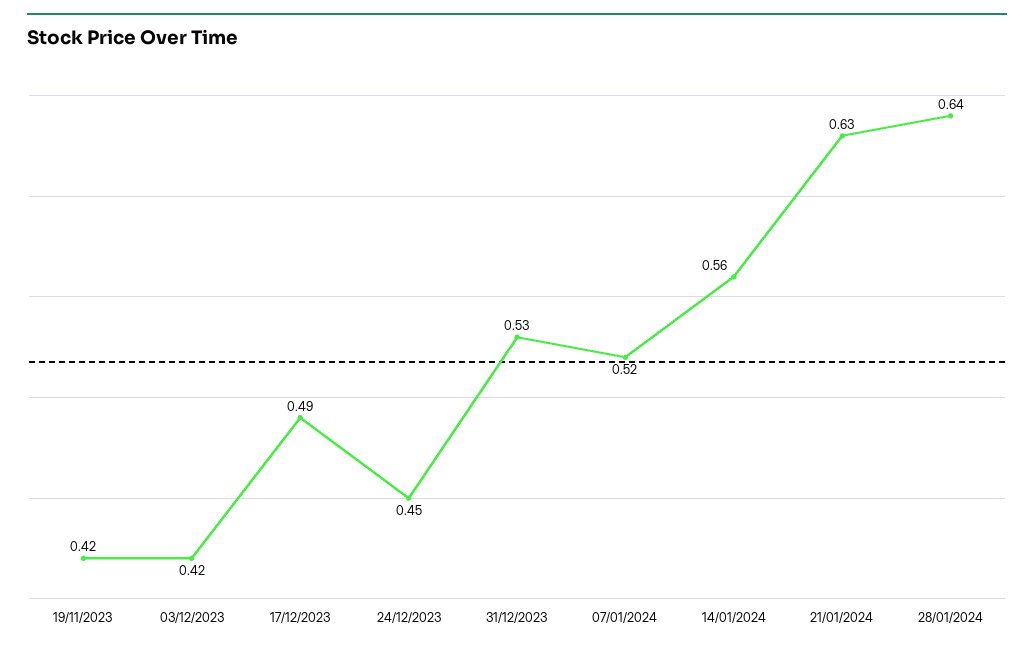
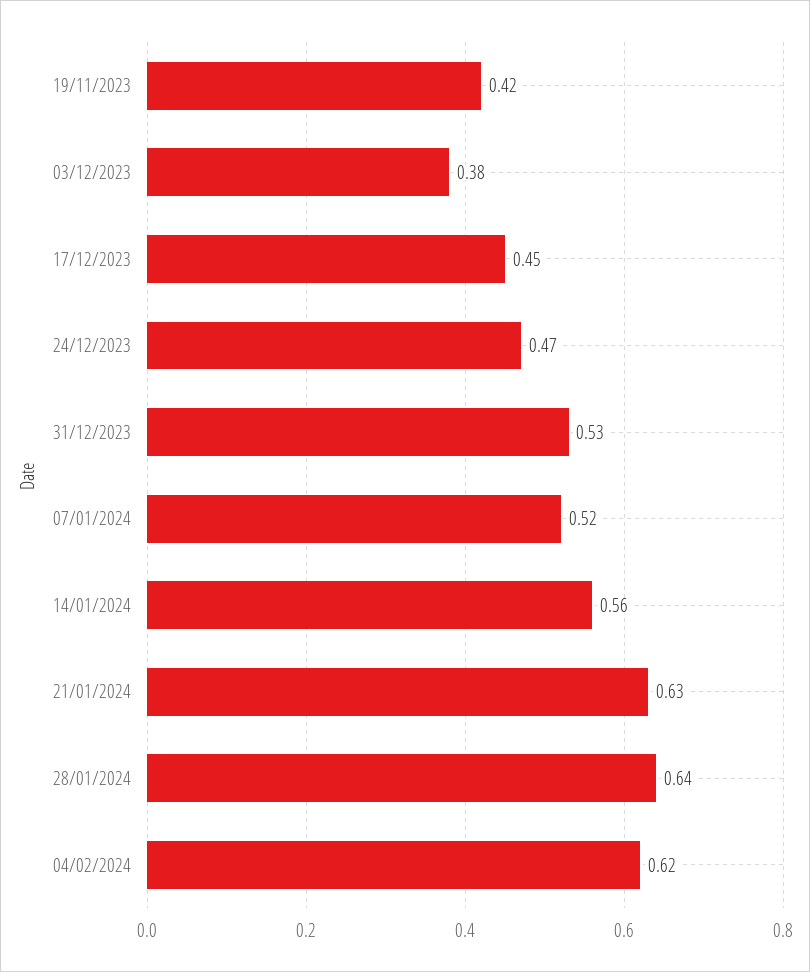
03/12/2023: 0.42 -> 0.38
17/12/2023: 0.49 -> 0.45
24/12/2023: 0.45 -> 0.47
04/02/2024: none -> 0.62

